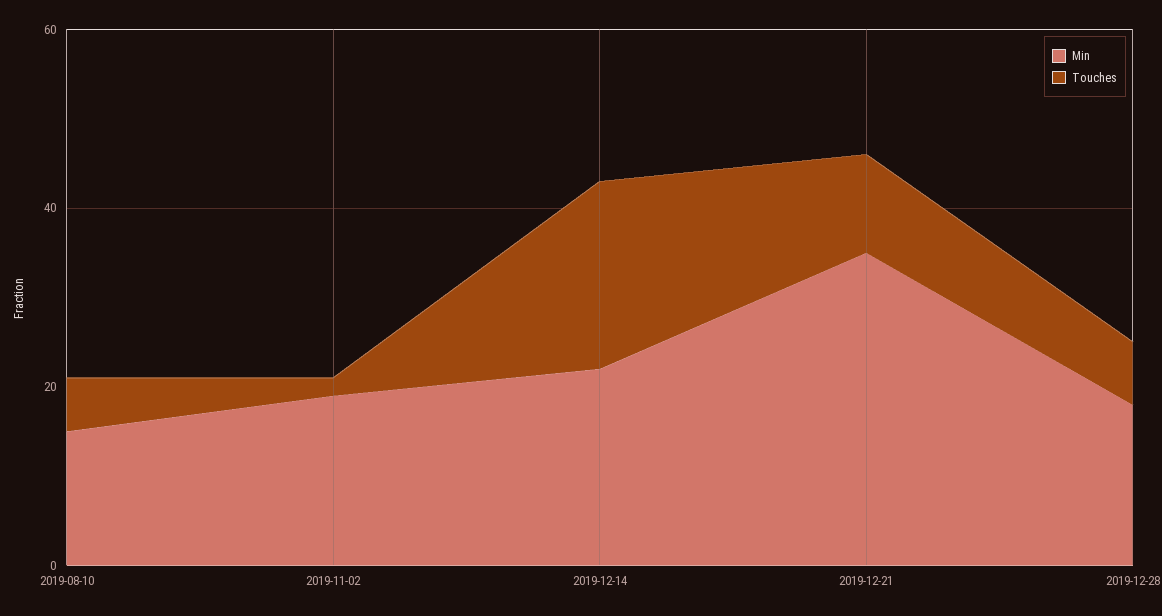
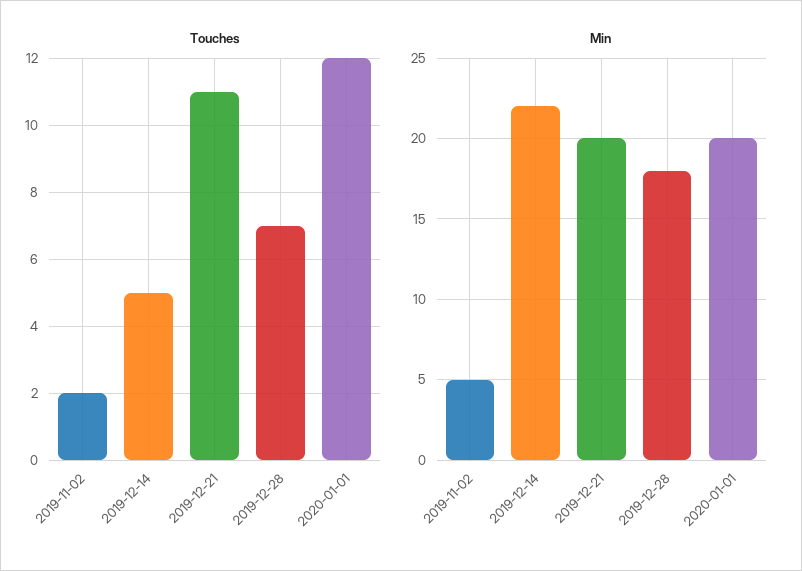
Min, 2019-08-10: 15 -> none
Touches, 2019-08-10: 5 -> none
Min, 2019-11-02: 20 -> 5
Touches, 2019-12-14: 20 -> 5
Min, 2019-12-21: 35 -> 20
Touches, 2020-01-01: none -> 12
Min, 2020-01-01: none -> 20

